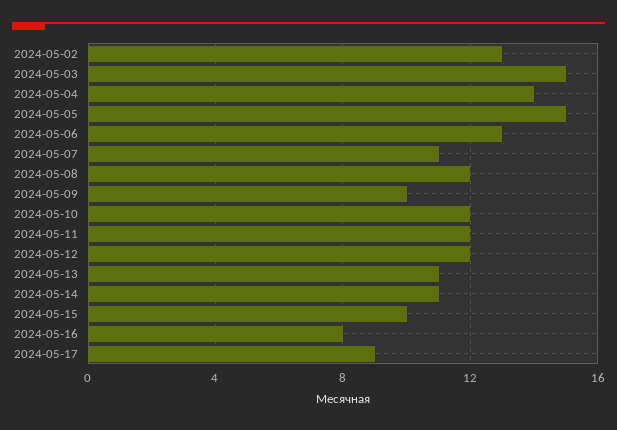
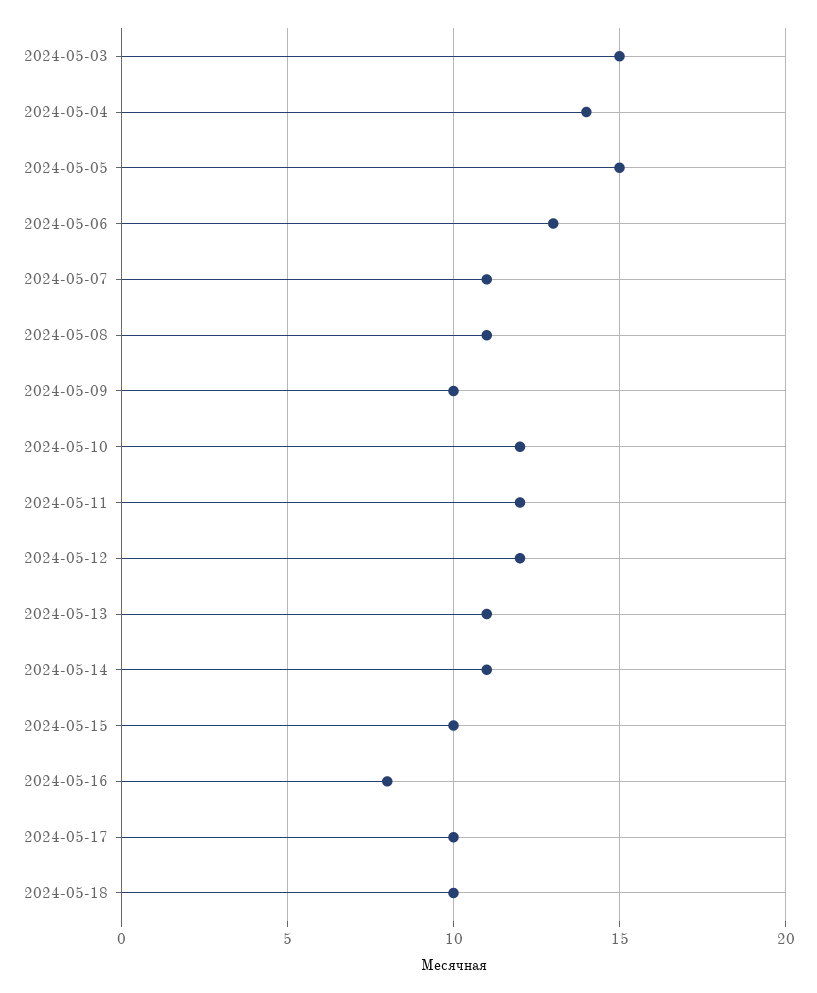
2024-05-02: 13 -> none
2024-05-08: 12 -> 11
2024-05-17: 9 -> 10
2024-05-18: none -> 10

